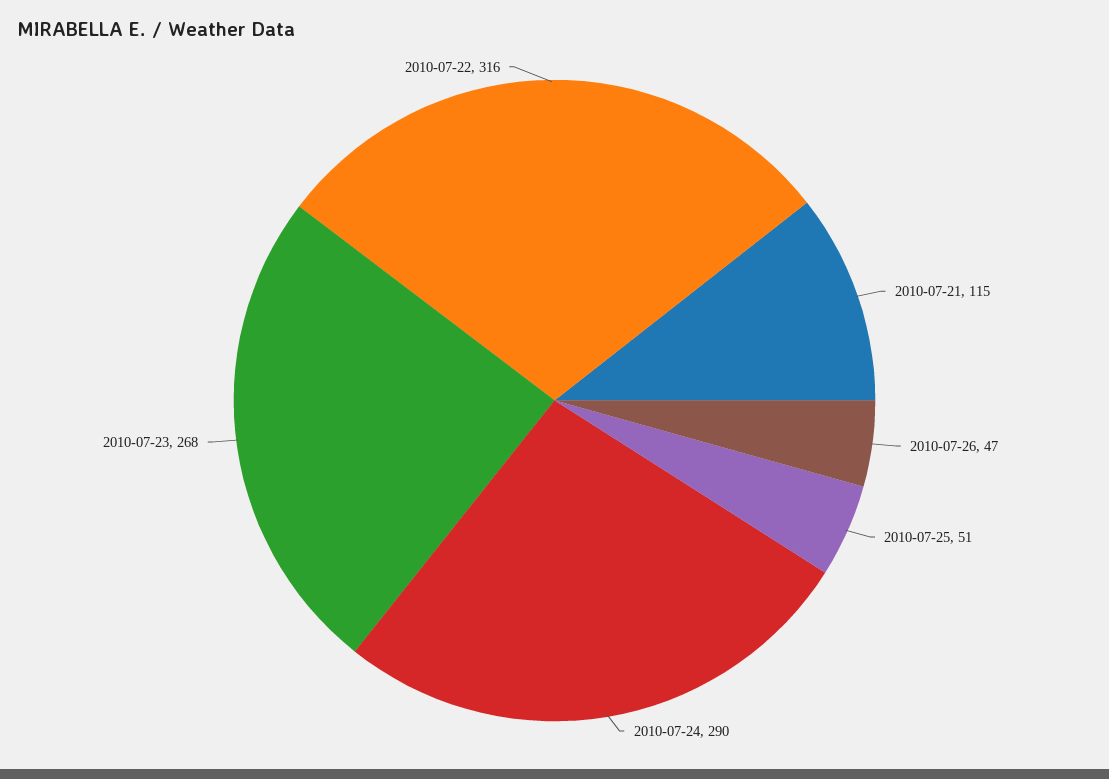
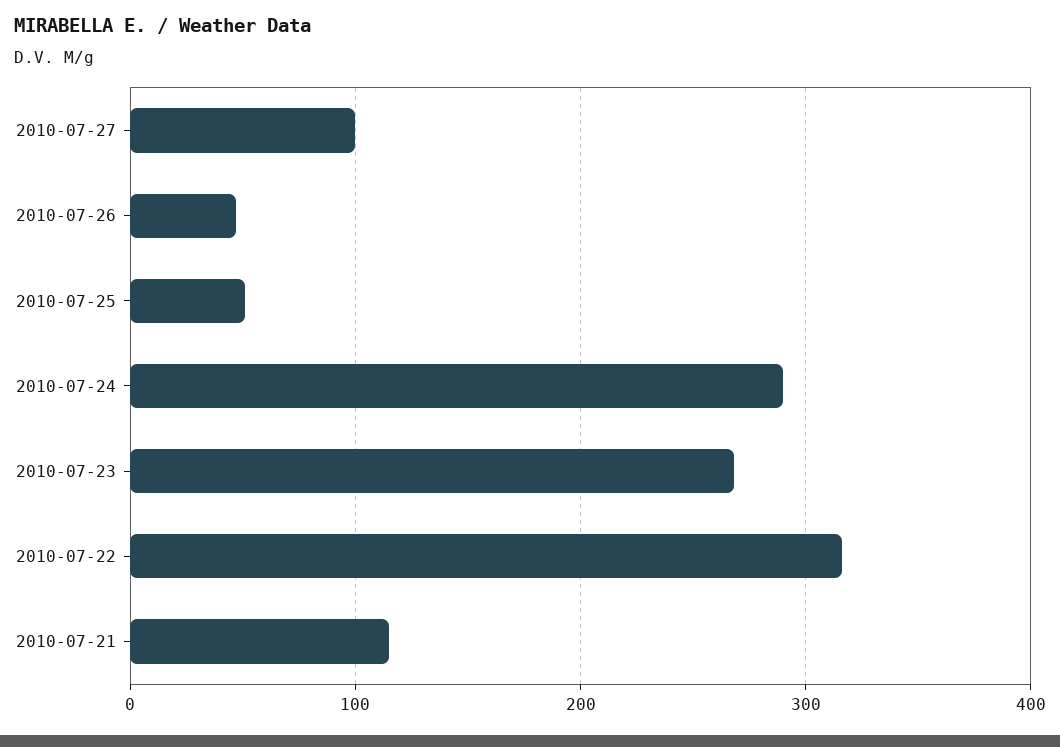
2010-07-27: none -> 100

